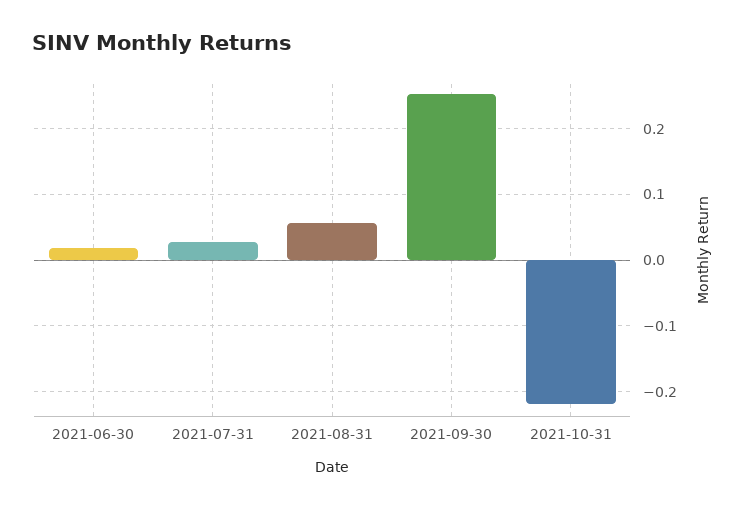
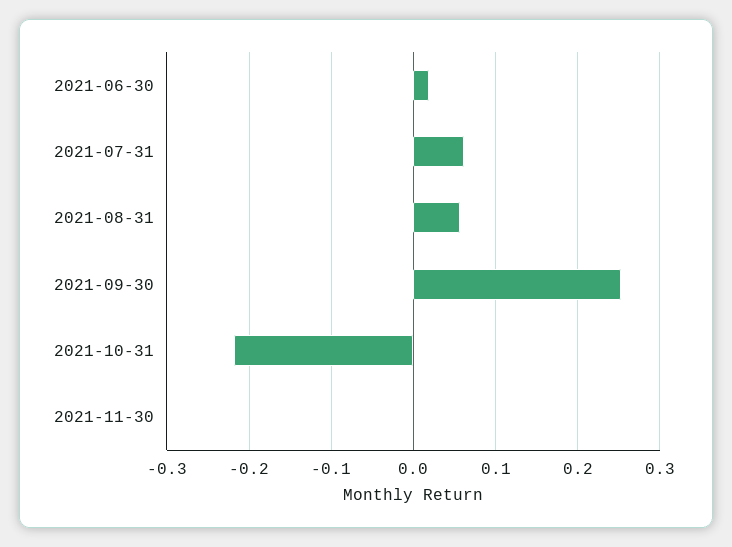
2021-07-31: 0.03 -> 0.06
2021-11-30: none -> 0

